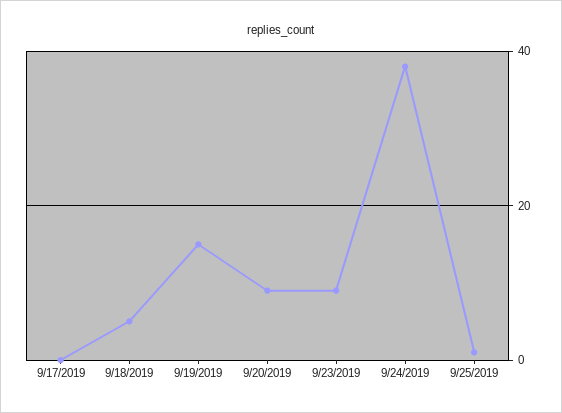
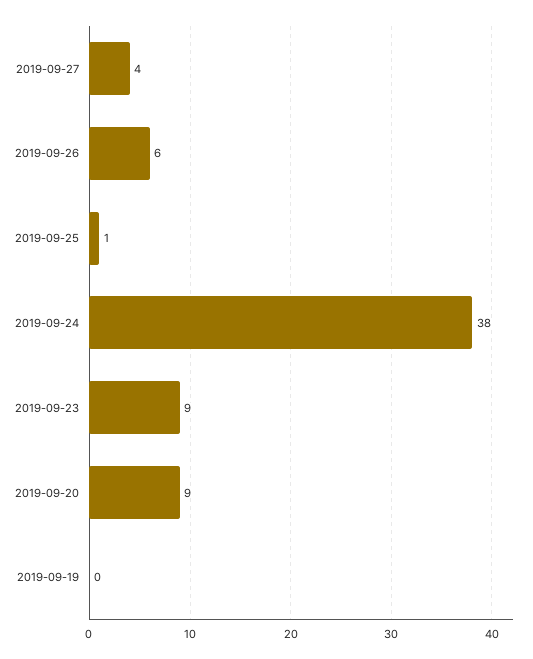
9/17/2019: 0 -> none
9/18/2019: 5 -> none
9/19/2019: 15 -> 0
2019-09-27: none -> 4
2019-09-26: none -> 6

